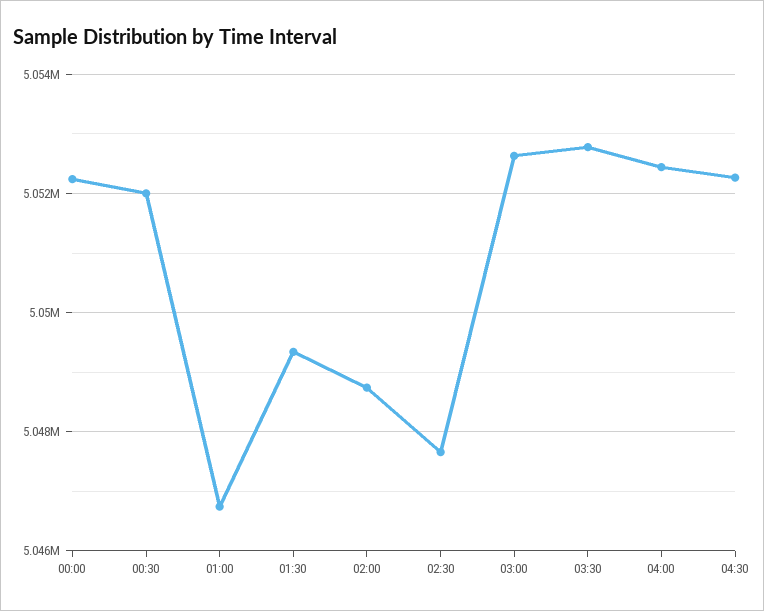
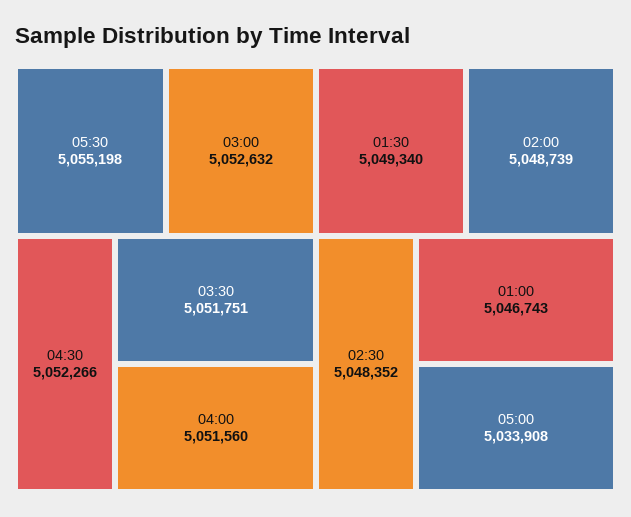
00:00: 5052200 -> none
00:30: 5052000 -> none
02:30: 5047600 -> 5048352
03:30: 5052800 -> 5051751
04:00: 5052400 -> 5051560
05:30: none -> 5055198
05:00: none -> 5033908

